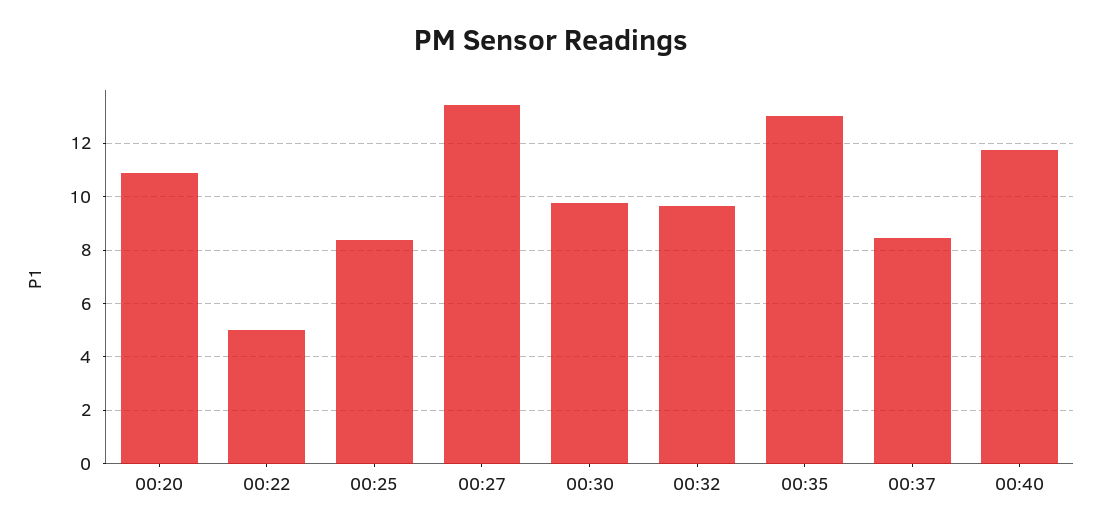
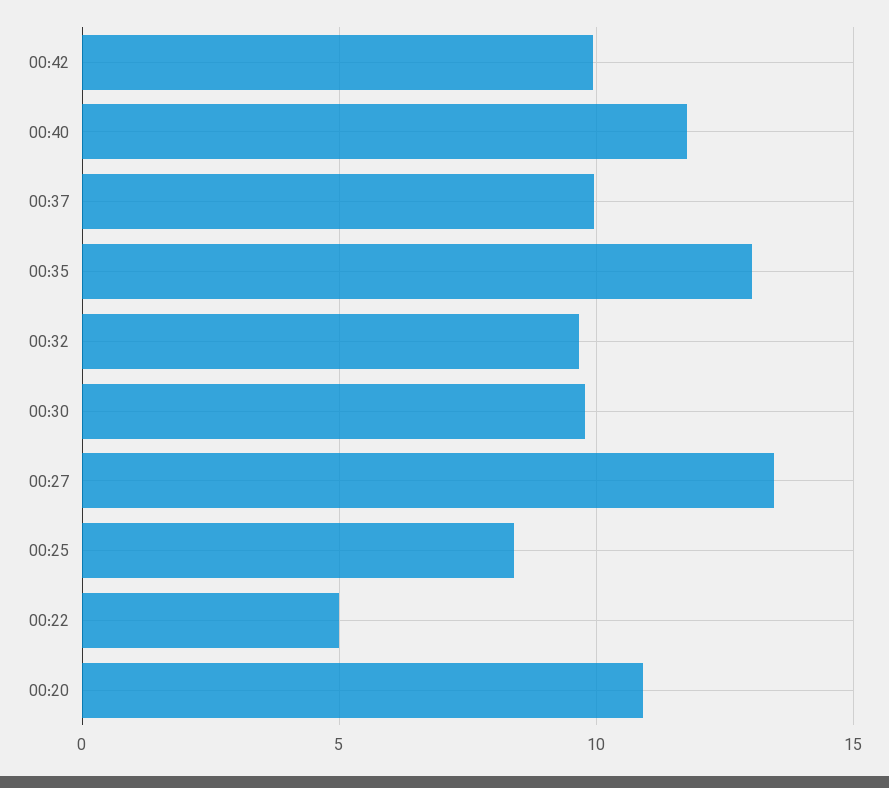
00:37: 8.5 -> 10
00:42: none -> 10

